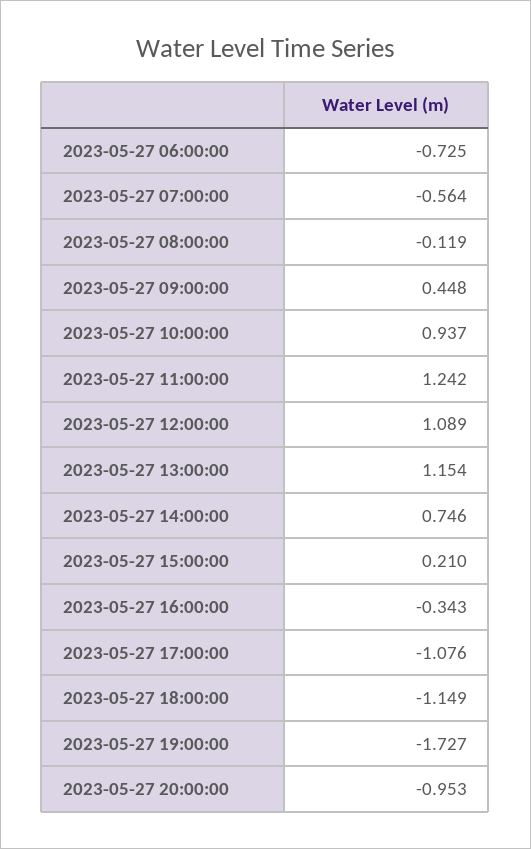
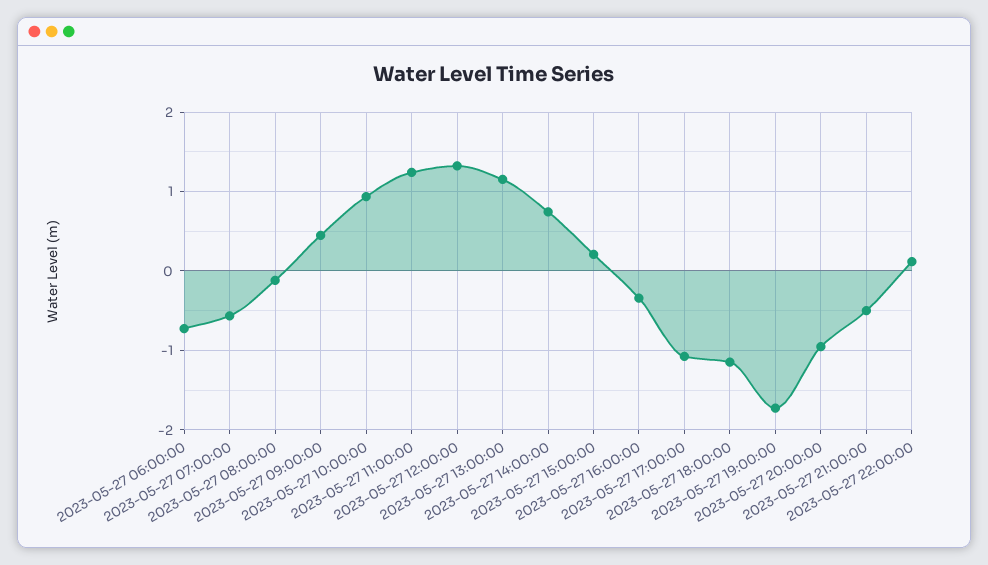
2023-05-27 12:00:00: 1.089 -> 1.3
2023-05-27 21:00:00: none -> -0.5
2023-05-27 22:00:00: none -> 0.1

